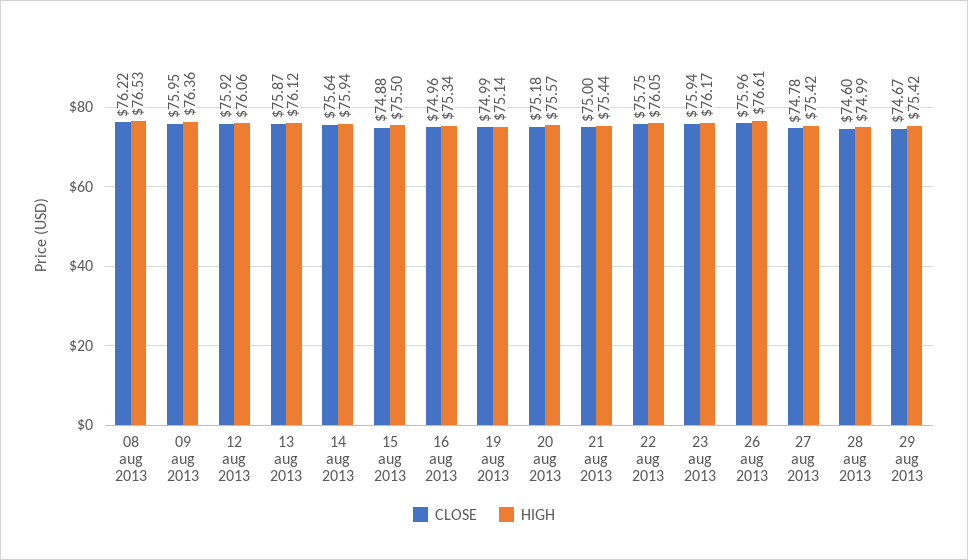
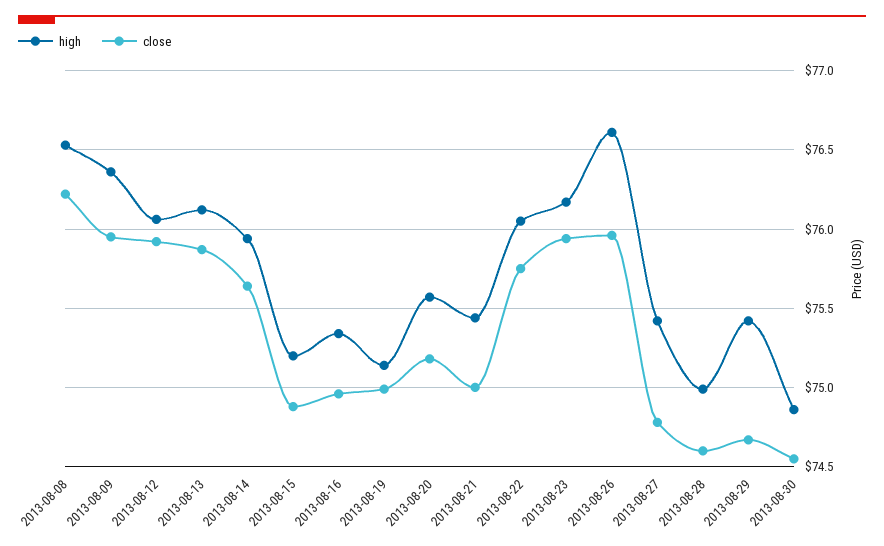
HIGH, 15 aug 2013: 75.5 -> 75.2
HIGH, 2013-08-30: none -> 74.85
CLOSE, 2013-08-30: none -> 74.55

